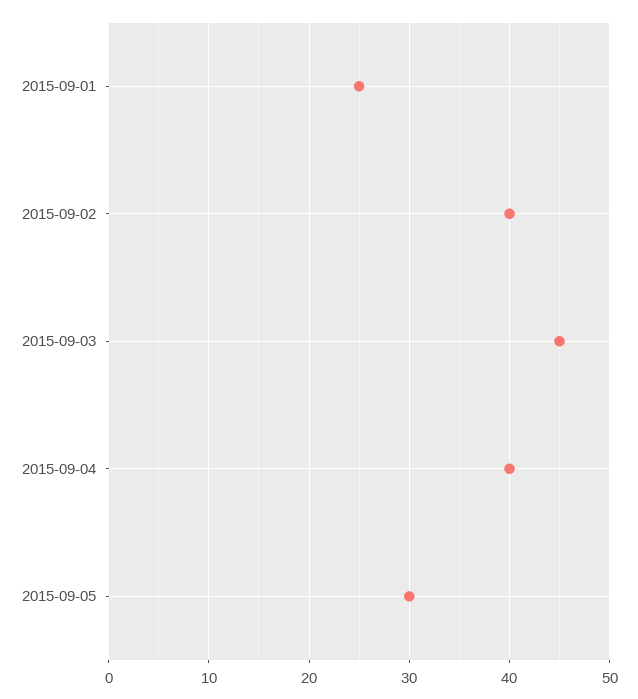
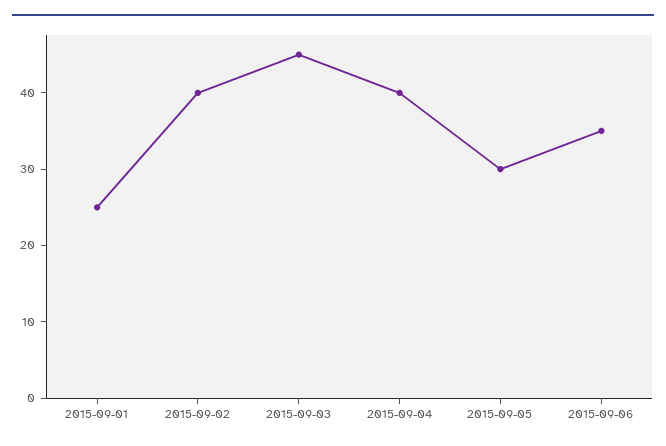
2015-09-06: none -> 35

